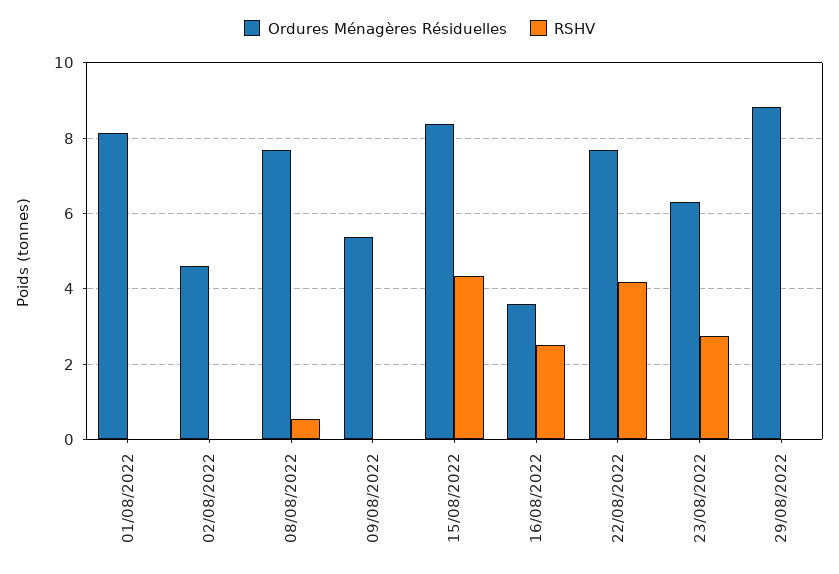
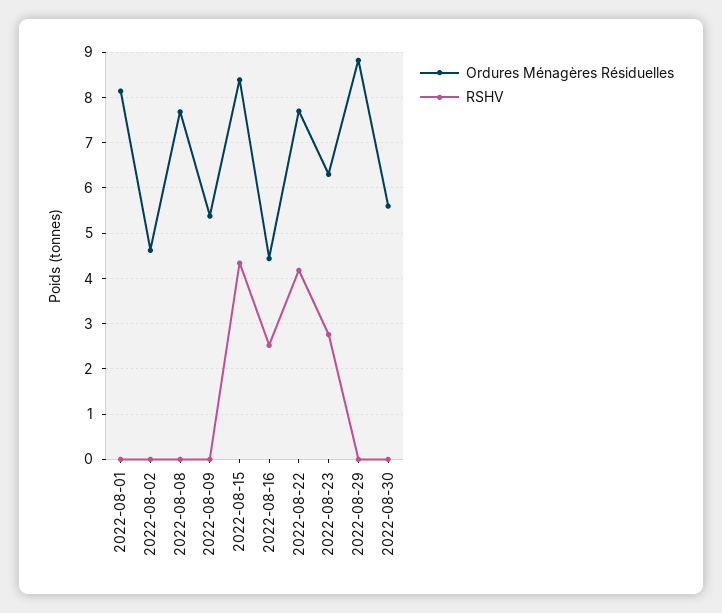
RSHV, 08/08/2022: 0.6 -> 0
Ordures Ménagères Résiduelles, 16/08/2022: 3.6 -> 4.4
Ordures Ménagères Résiduelles, 2022-08-30: none -> 5.6
RSHV, 2022-08-30: none -> 0

